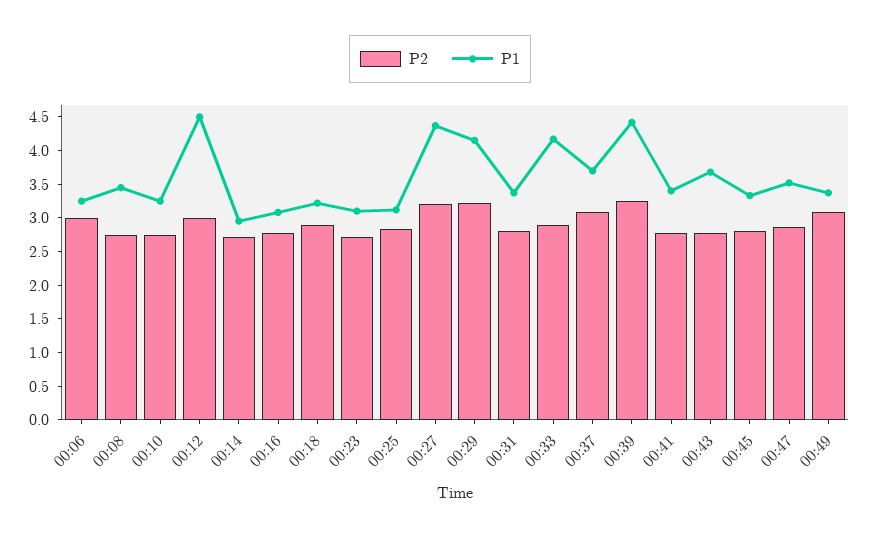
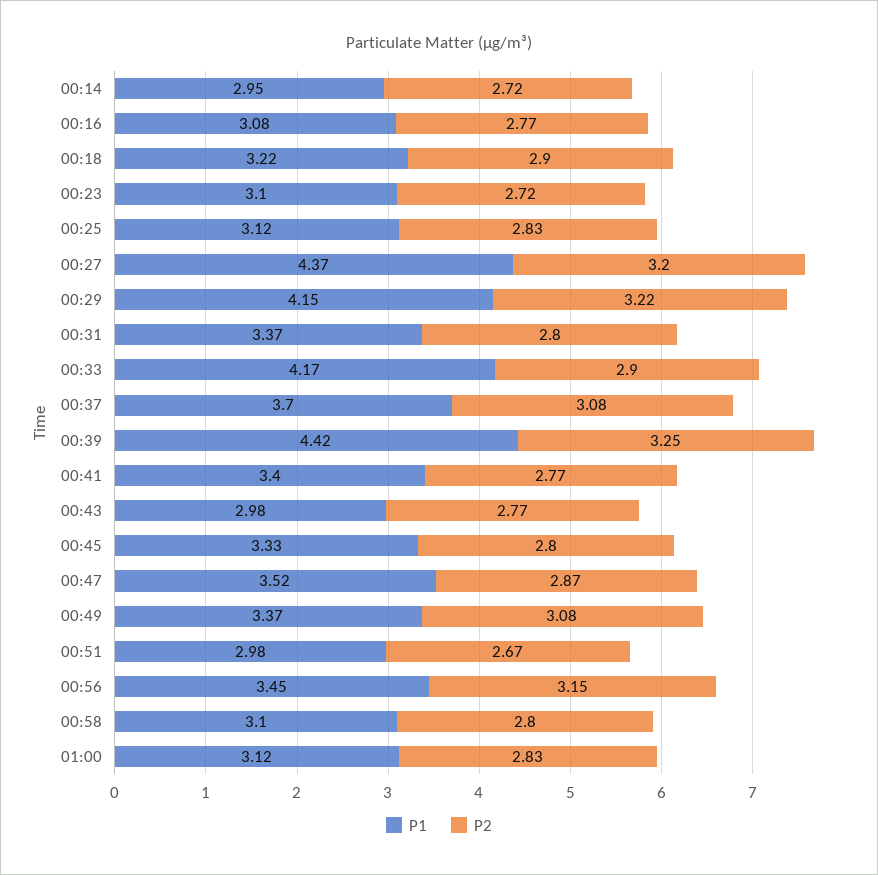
P2, 00:06: 3 -> none
P1, 00:06: 3.25 -> none
P2, 00:08: 2.75 -> none
P1, 00:08: 3.5 -> none
P2, 00:10: 2.75 -> none
P1, 00:10: 3.25 -> none
P2, 00:12: 3 -> none
P1, 00:12: 4.5 -> none
P1, 00:43: 3.75 -> 2.98
P1, 00:51: none -> 2.98
P2, 00:51: none -> 2.67
P1, 00:56: none -> 3.45
P2, 00:56: none -> 3.15
P1, 00:58: none -> 3.1
P2, 00:58: none -> 2.8
P1, 01:00: none -> 3.12
P2, 01:00: none -> 2.83

